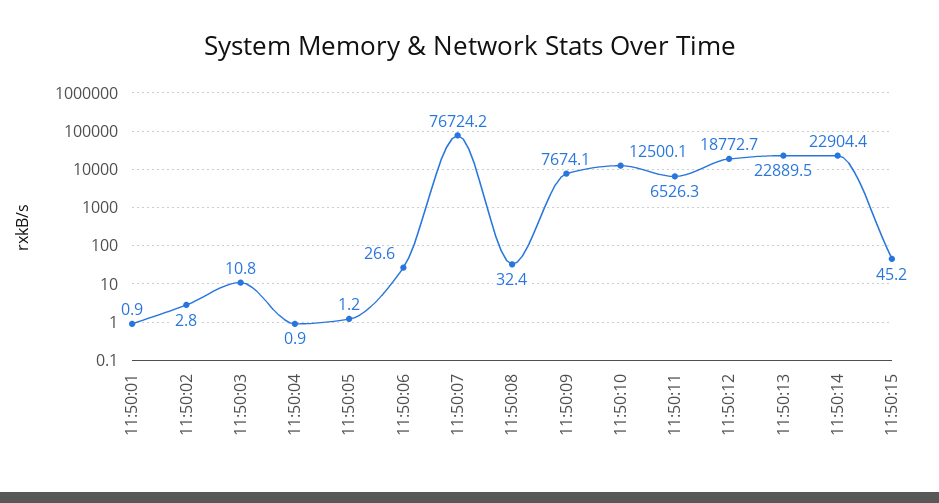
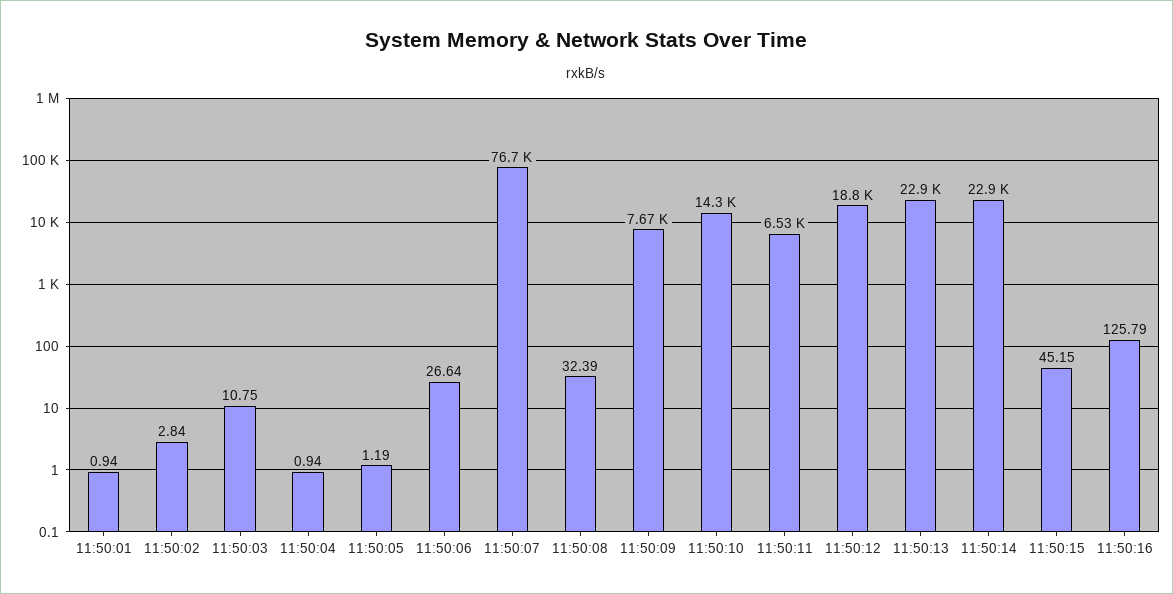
11:50:10: 12500.1 -> 14300
11:50:16: none -> 125.79

